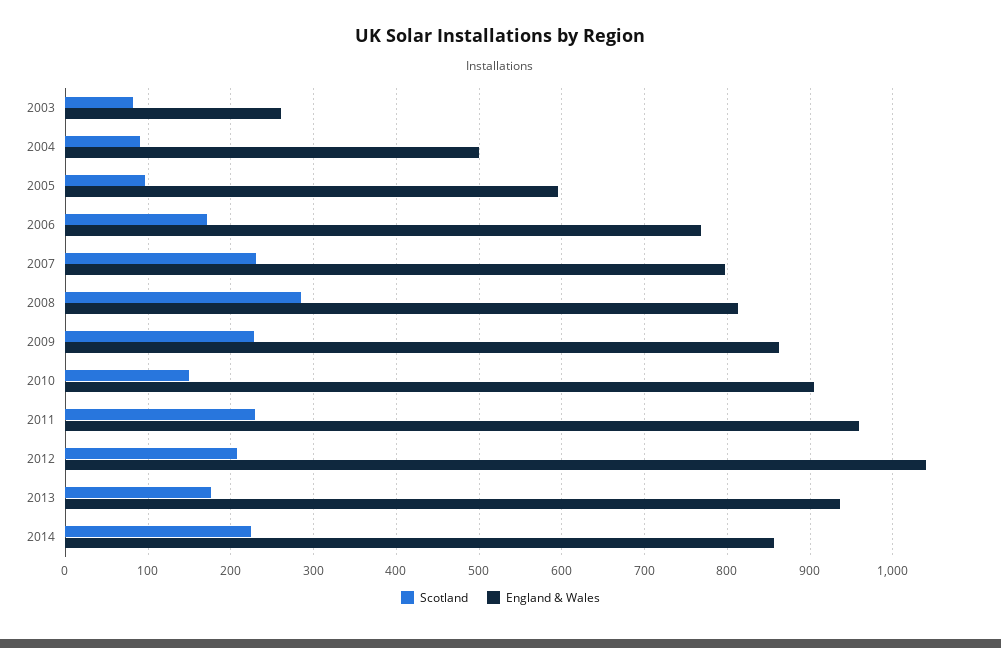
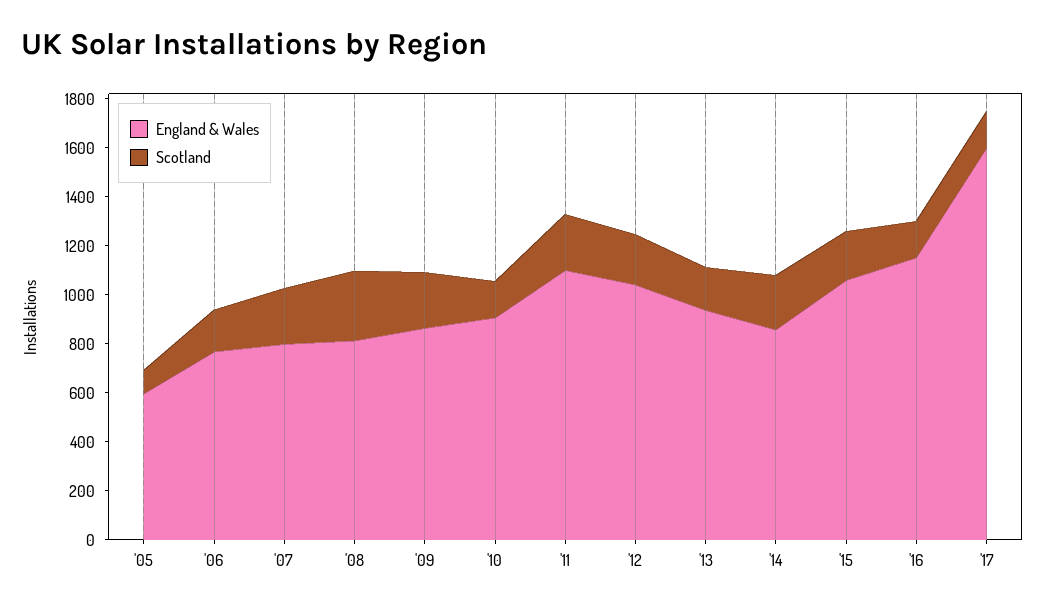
Scotland, 2003: 80 -> none
England & Wales, 2003: 260 -> none
Scotland, 2004: 90 -> none
England & Wales, 2004: 500 -> none
England & Wales, 2011: 960 -> 1100
England & Wales, '15: none -> 1050
Scotland, '15: none -> 200
England & Wales, '16: none -> 1150
Scotland, '16: none -> 150
England & Wales, '17: none -> 1600
Scotland, '17: none -> 150

